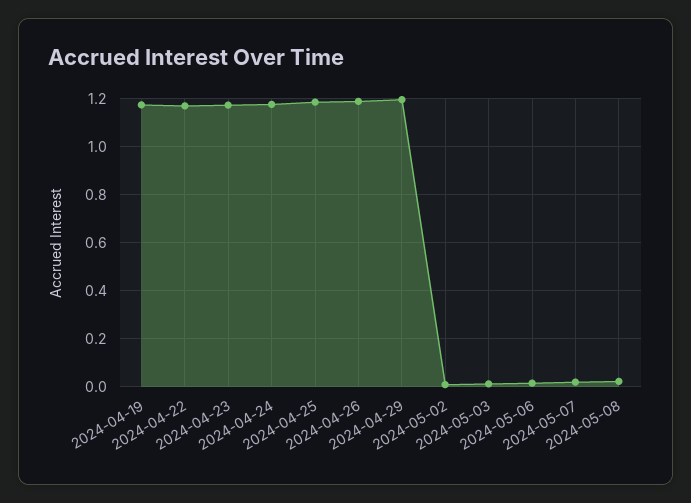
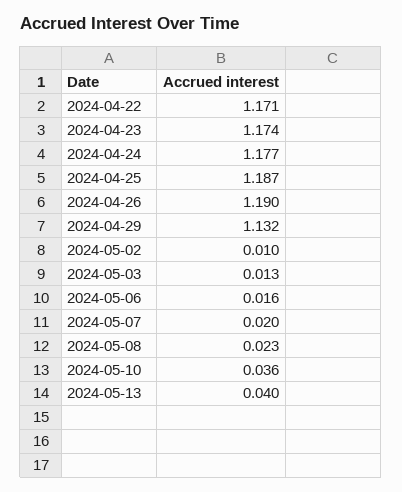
2024-04-19: 1.175 -> none
2024-04-29: 1.2 -> 1.132
2024-05-10: none -> 0.036
2024-05-13: none -> 0.04

